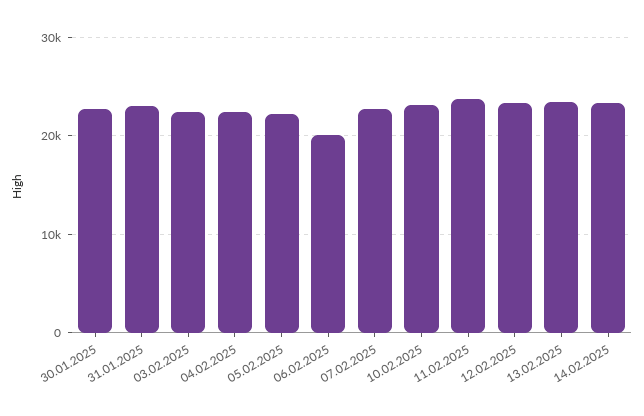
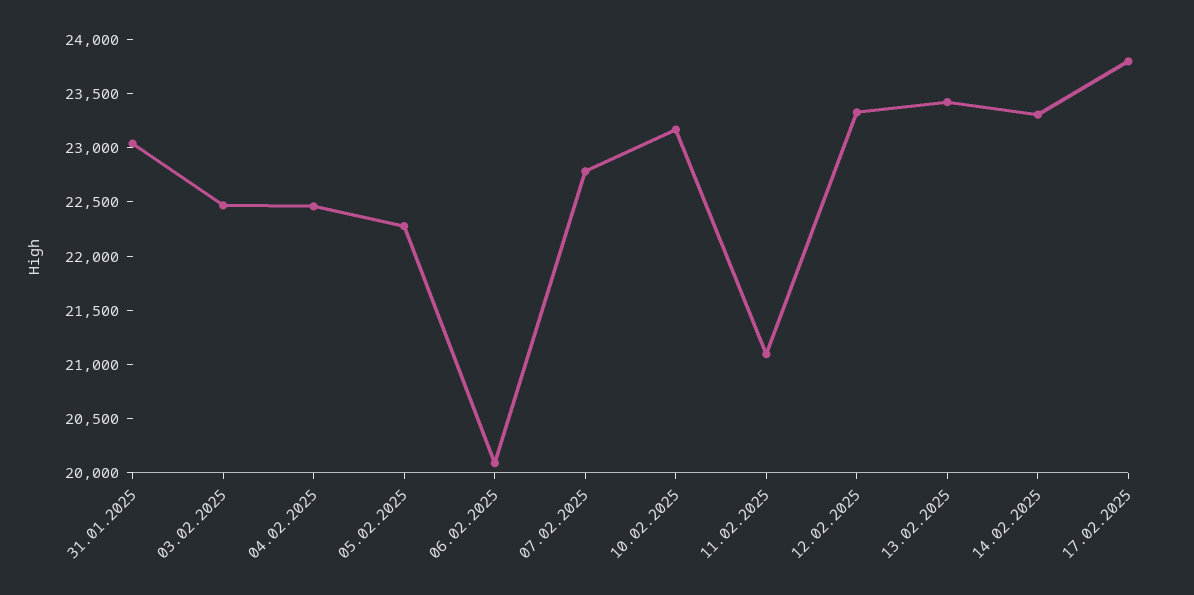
30.01.2025: 23000 -> none
11.02.2025: 24000 -> 21100
17.02.2025: none -> 23800

